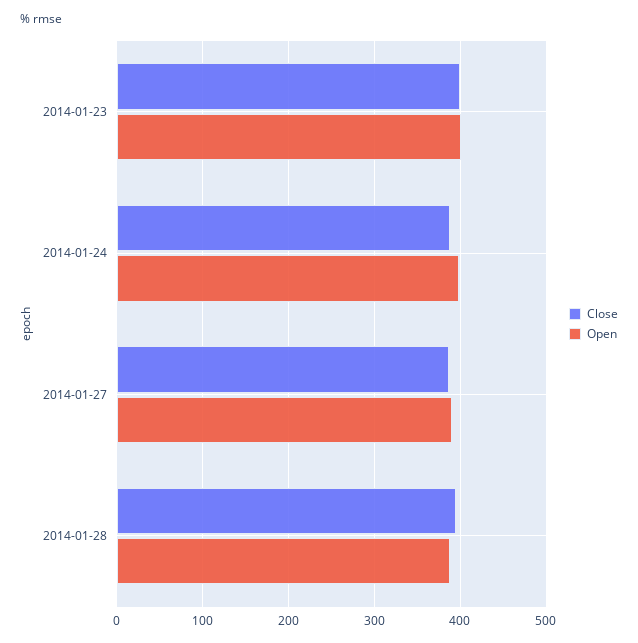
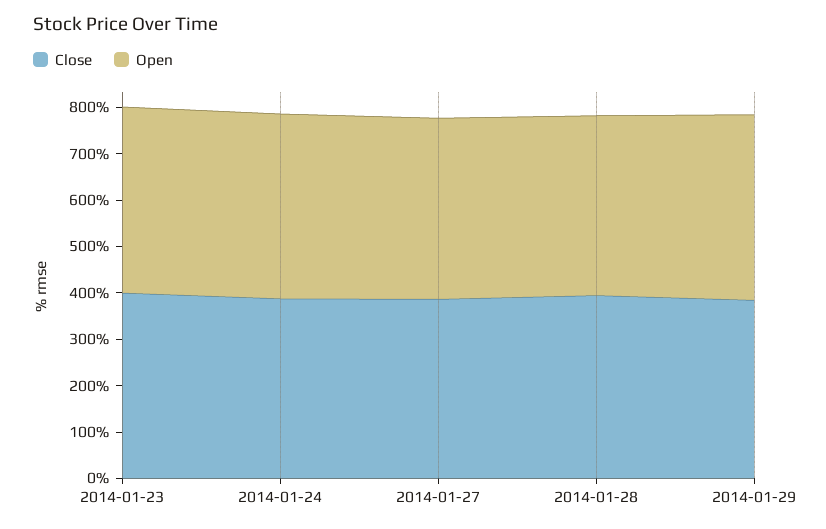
Close, 2014-01-29: none -> 380
Open, 2014-01-29: none -> 400

